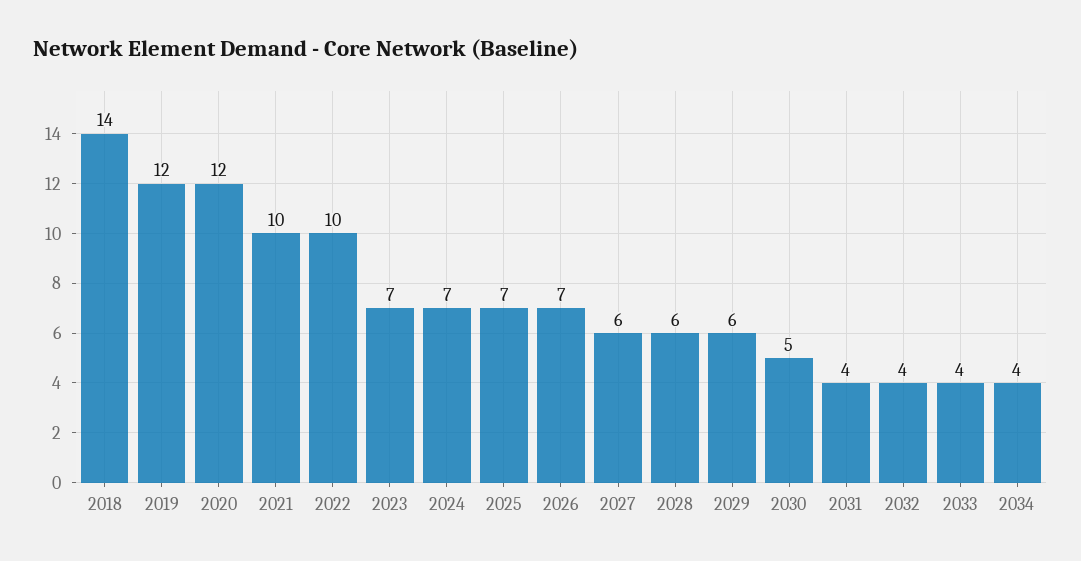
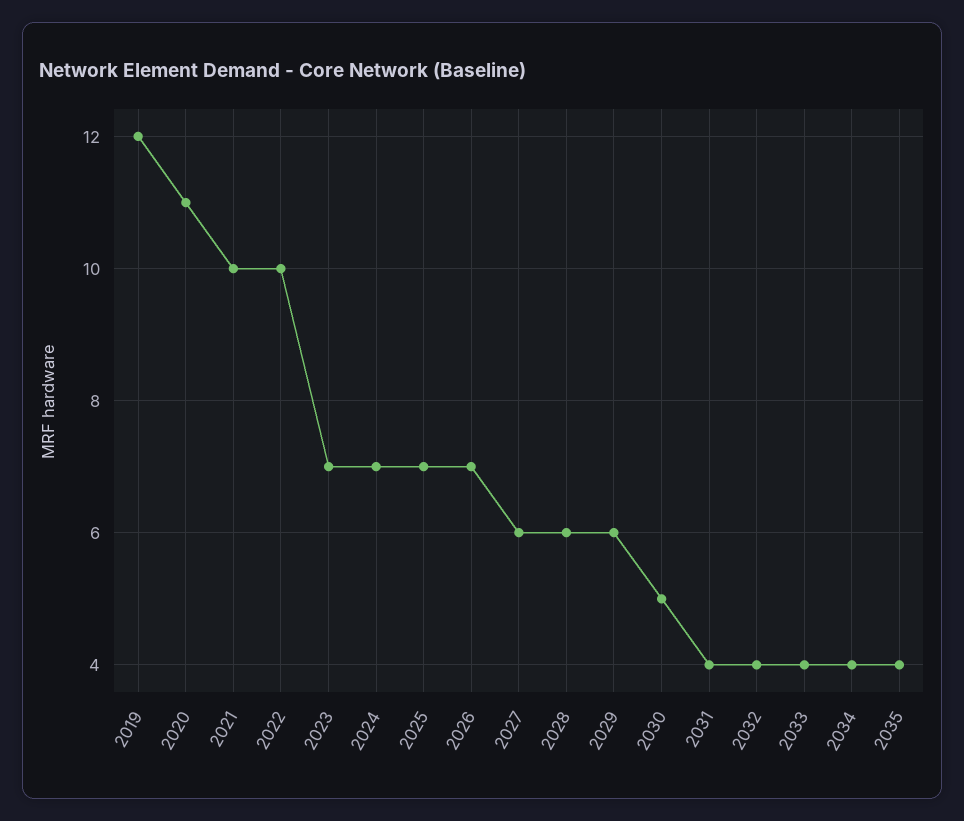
2018: 14 -> none
2020: 12 -> 11
2035: none -> 4

